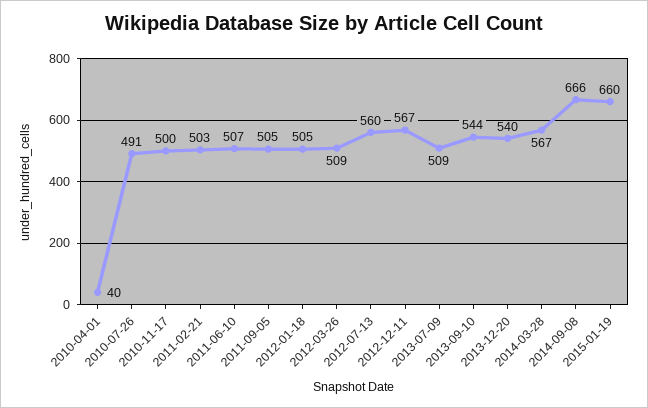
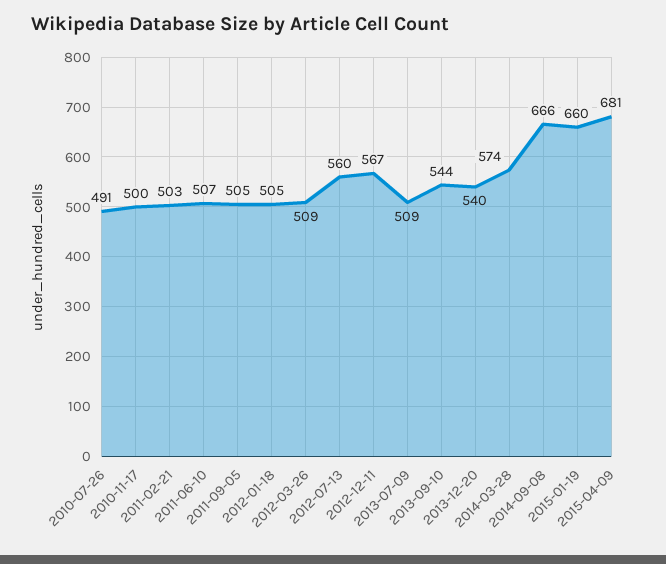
2010-04-01: 40 -> none
2014-03-28: 567 -> 574
2015-04-09: none -> 681

